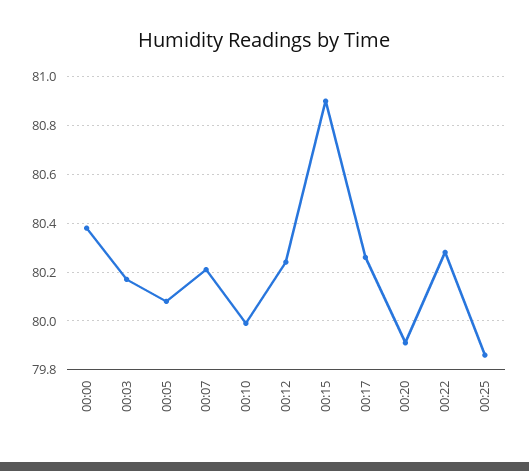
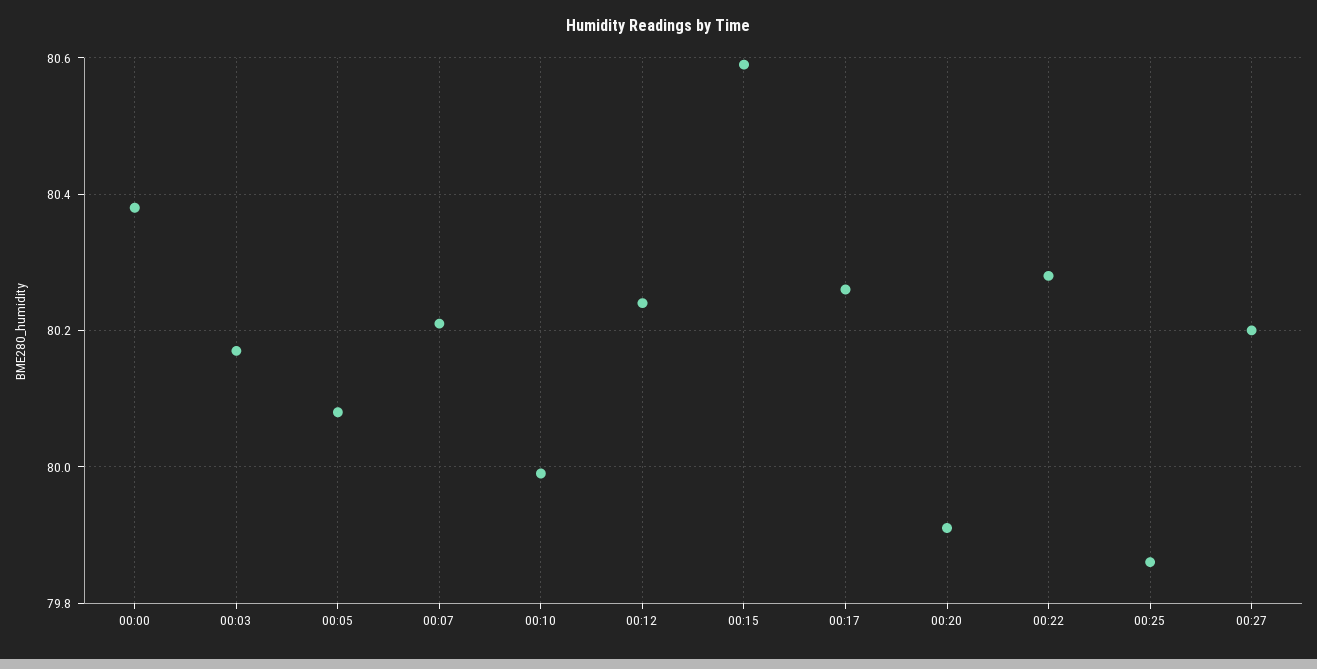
00:15: 80.9 -> 80.6
00:27: none -> 80.2

